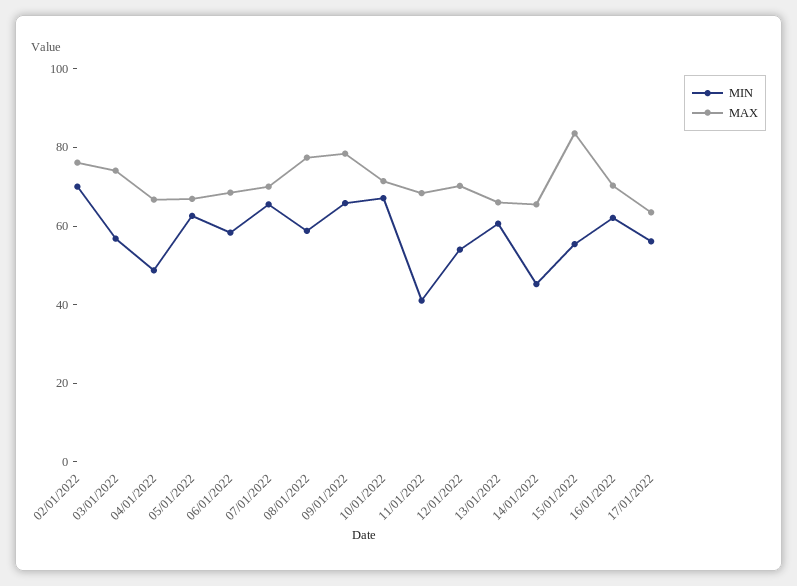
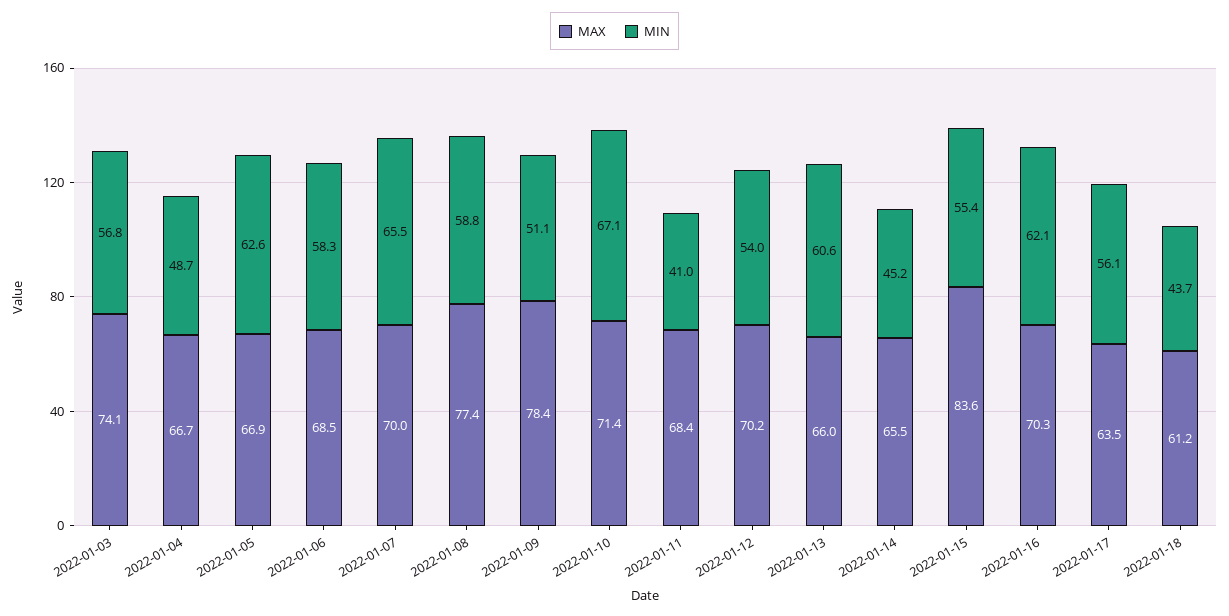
MIN, 02/01/2022: 70 -> none
MAX, 02/01/2022: 75 -> none
MIN, 09/01/2022: 65 -> 51.1
MAX, 2022-01-18: none -> 61.2
MIN, 2022-01-18: none -> 43.7

